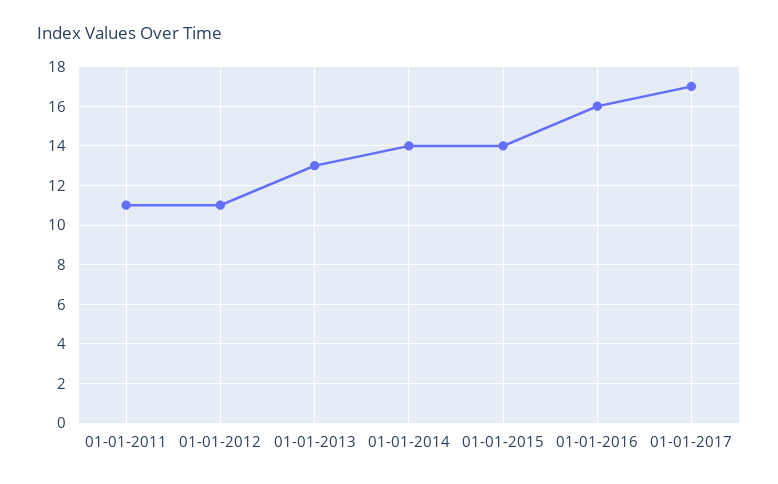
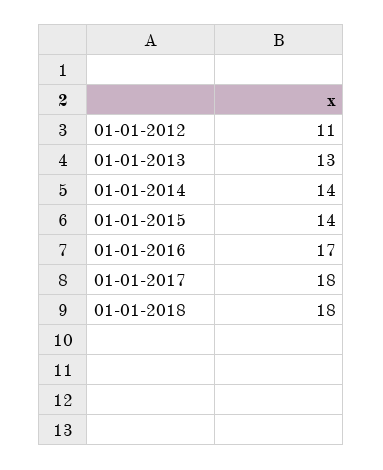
01-01-2011: 11 -> none
01-01-2016: 16 -> 17
01-01-2017: 17 -> 18
01-01-2018: none -> 18

